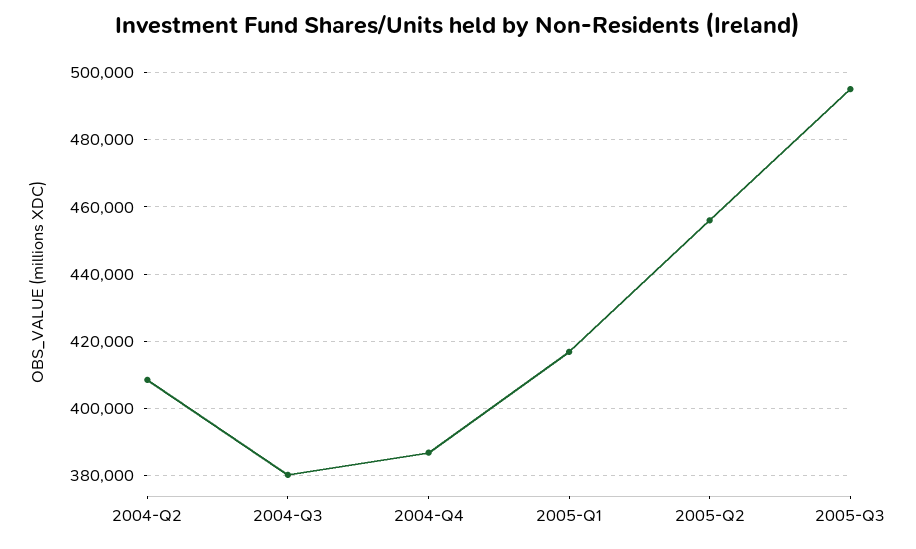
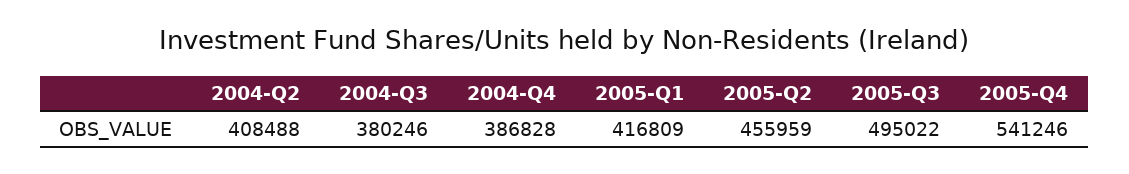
2005-Q4: none -> 541246

